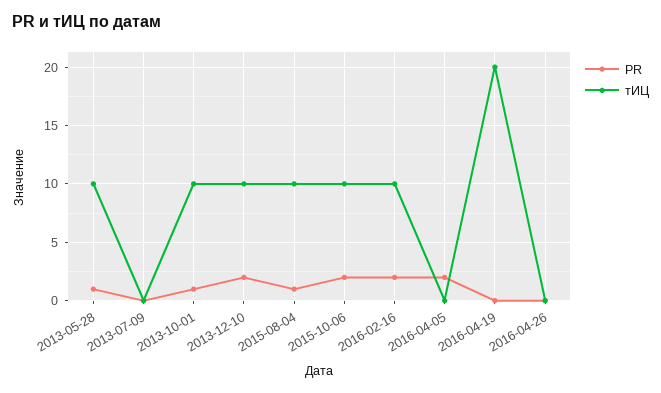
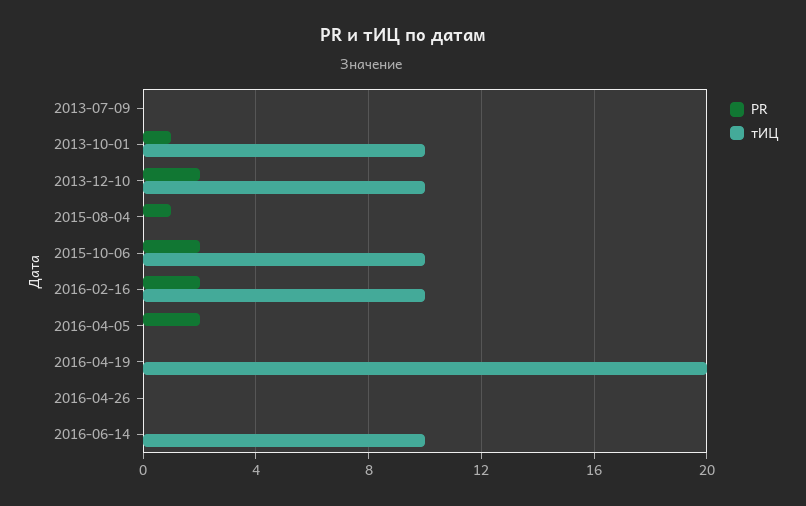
PR, 2013-05-28: 1 -> none
тИЦ, 2013-05-28: 10 -> none
тИЦ, 2015-08-04: 10 -> 0
PR, 2016-06-14: none -> 0
тИЦ, 2016-06-14: none -> 10

